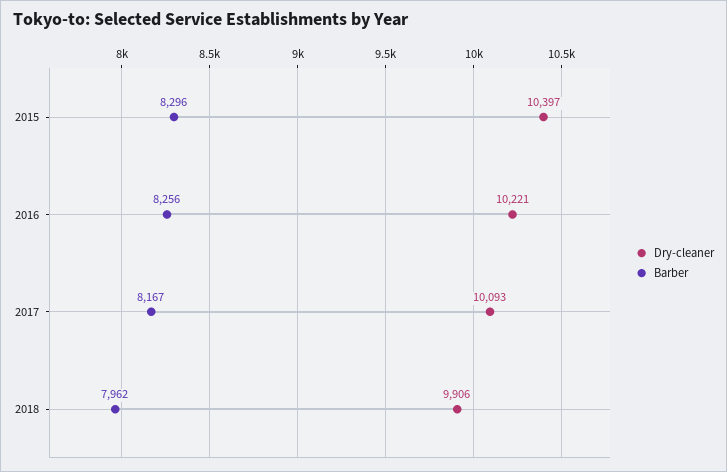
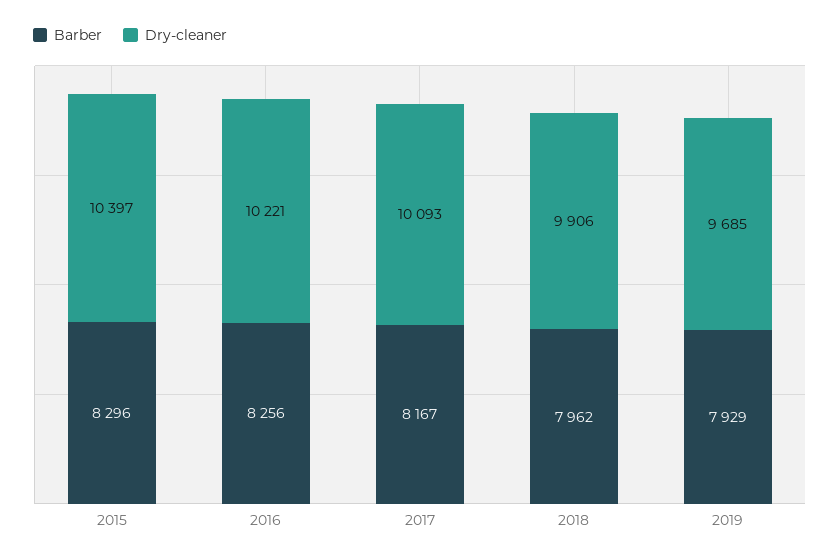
Barber, 2019: none -> 7929
Dry-cleaner, 2019: none -> 9685

